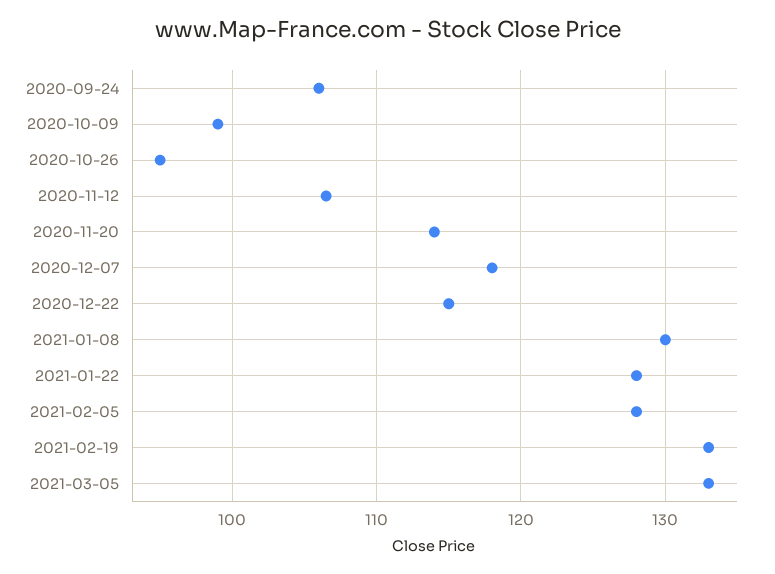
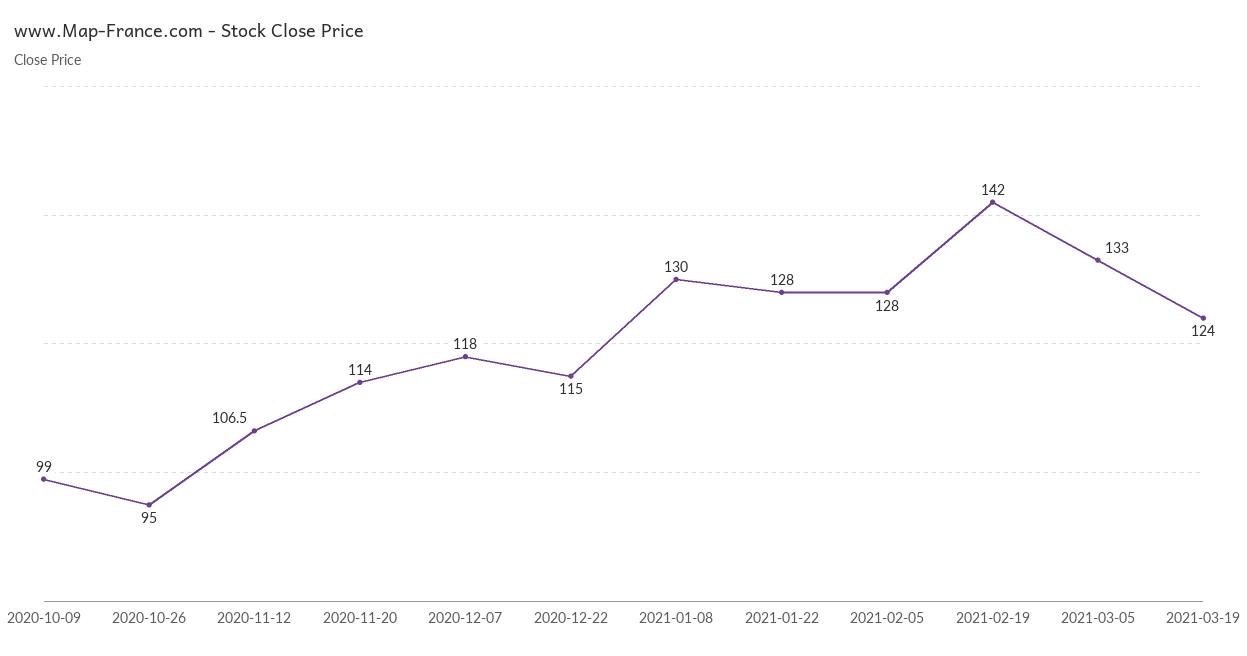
2020-09-24: 106 -> none
2021-02-19: 133 -> 142
2021-03-19: none -> 124

